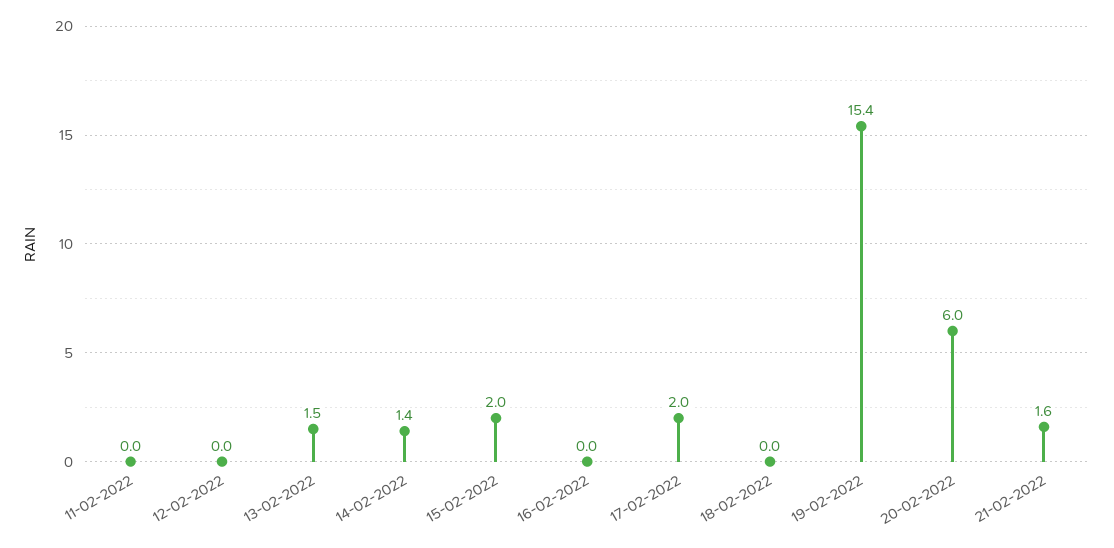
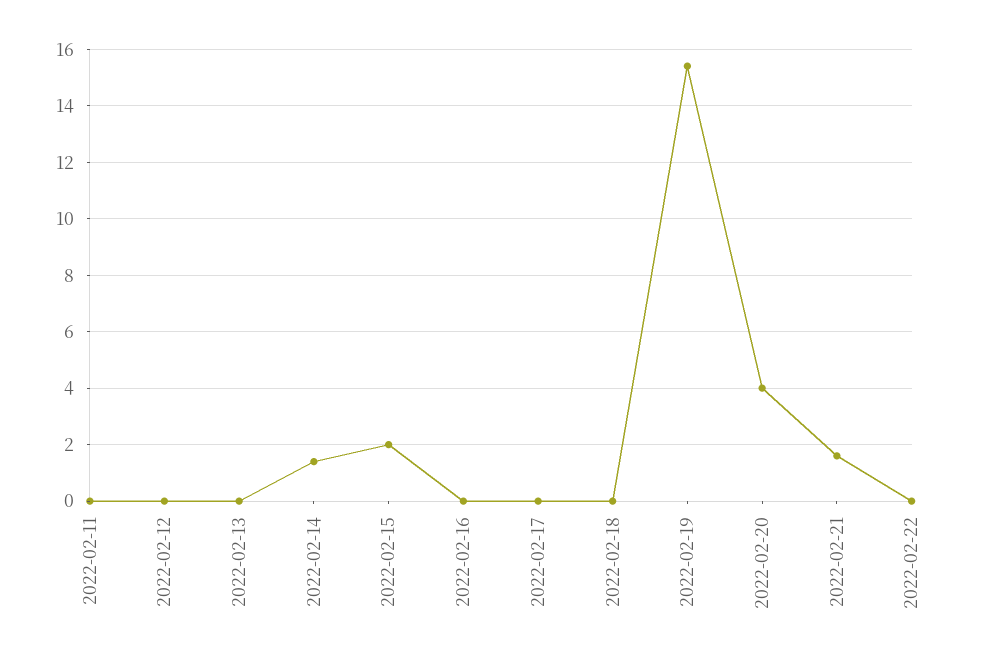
13-02-2022: 1.5 -> 0
17-02-2022: 2 -> 0
20-02-2022: 6 -> 4
2022-02-22: none -> 0

